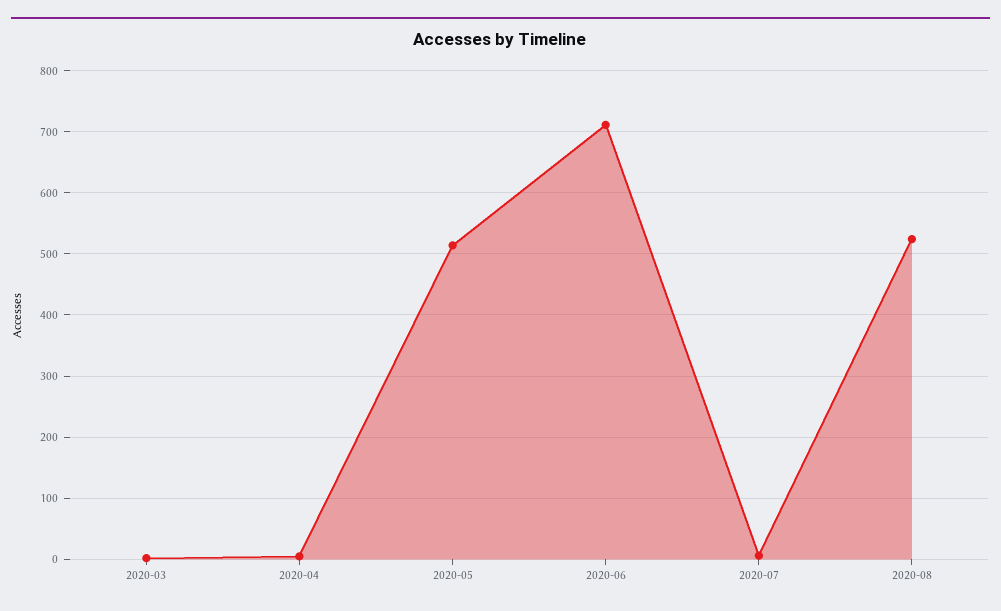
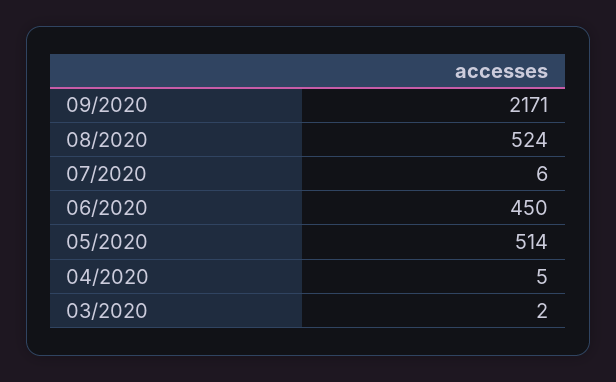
2020-06: 710 -> 450
09/2020: none -> 2171

